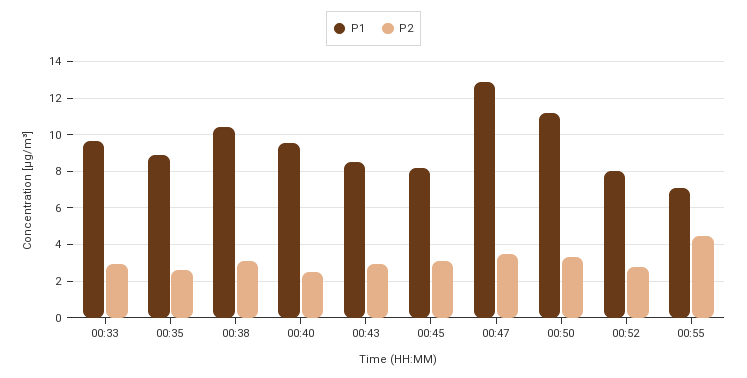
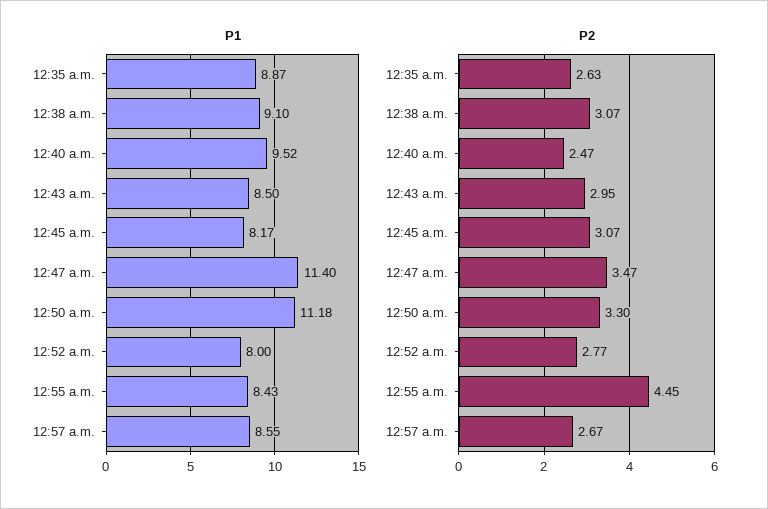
P1, 00:33: 9.5 -> none
P2, 00:33: 3 -> none
P1, 00:38: 10.5 -> 9.1
P1, 00:47: 13 -> 11.4
P1, 00:55: 7 -> 8.43
P1, 12:57 a.m.: none -> 8.55
P2, 12:57 a.m.: none -> 2.67

